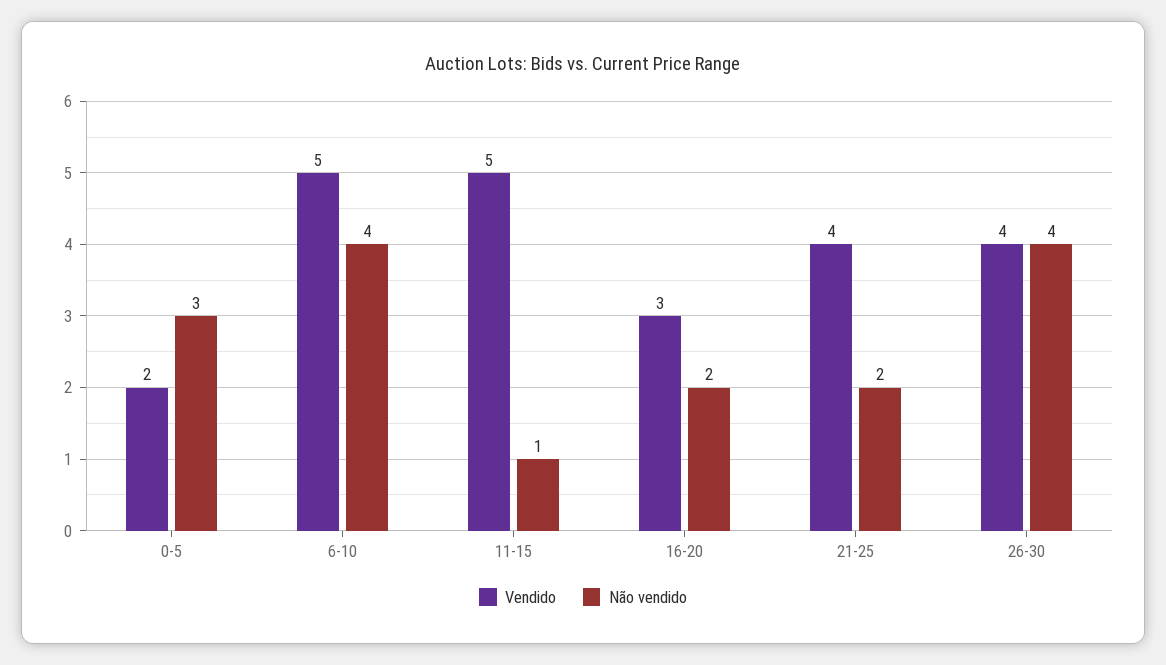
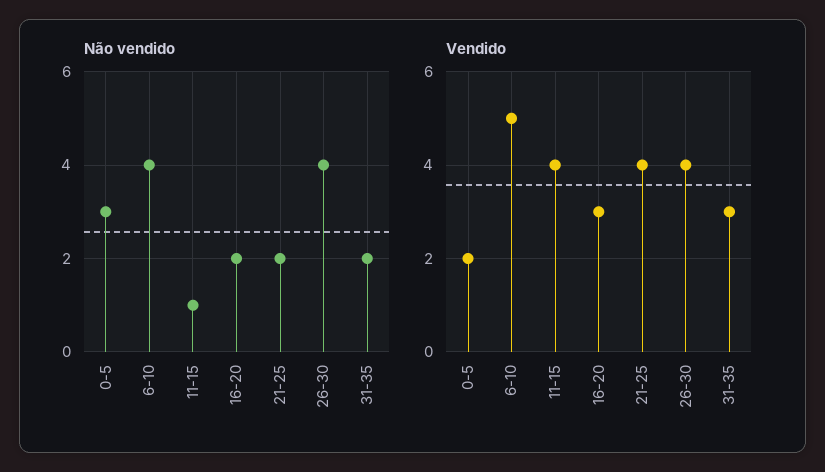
Vendido, 11-15: 5 -> 4
Não vendido, 31-35: none -> 2
Vendido, 31-35: none -> 3

